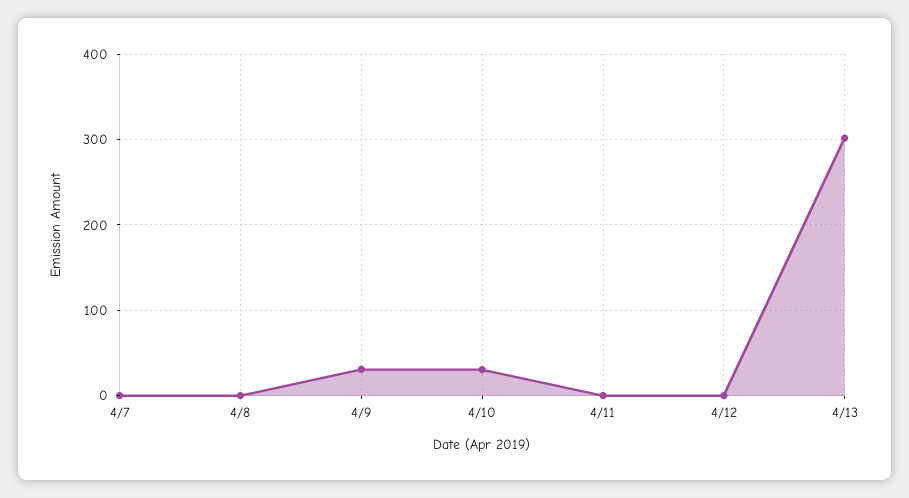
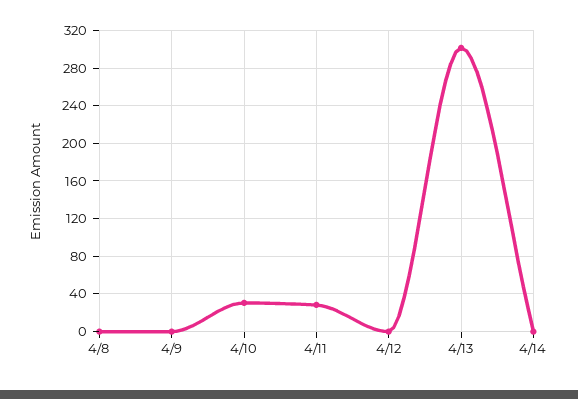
4/7: 0 -> none
4/9: 30 -> 0
4/11: 0 -> 30
4/14: none -> 0

